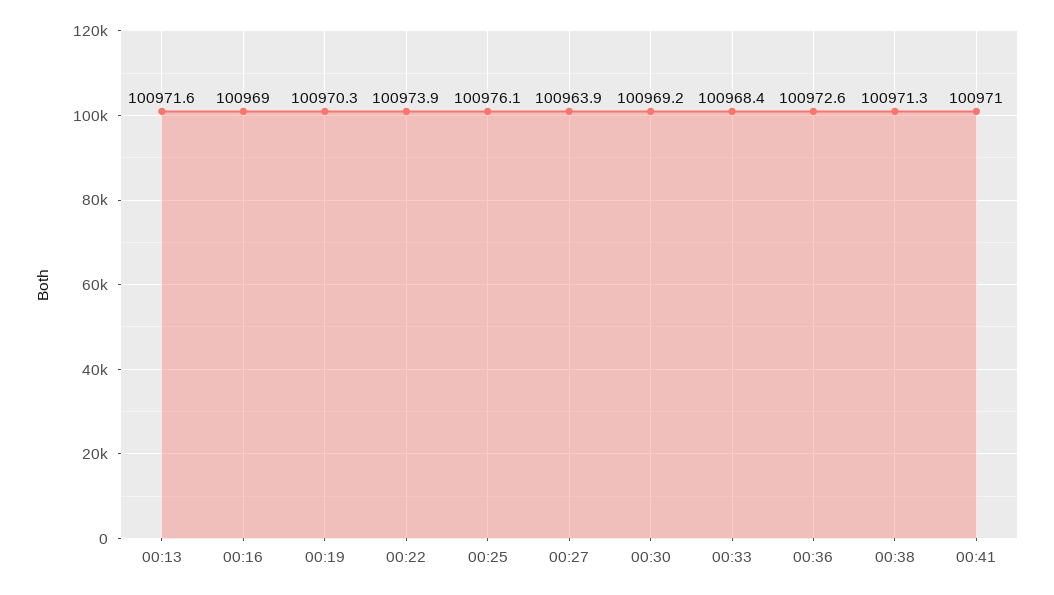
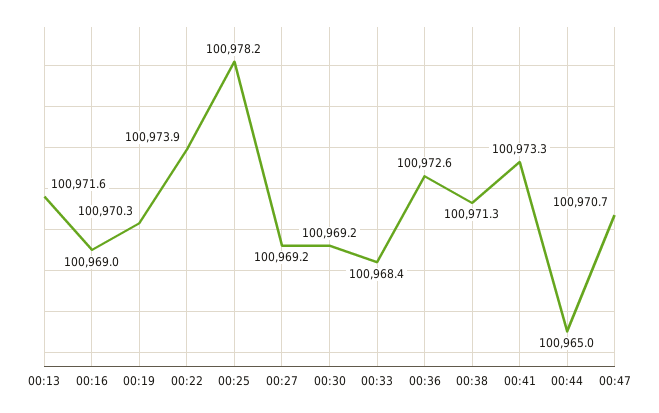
00:25: 100976.1 -> 100978.2
00:27: 100963.9 -> 100969.2
00:41: 100971 -> 100973.3
00:44: none -> 100965
00:47: none -> 100970.7

